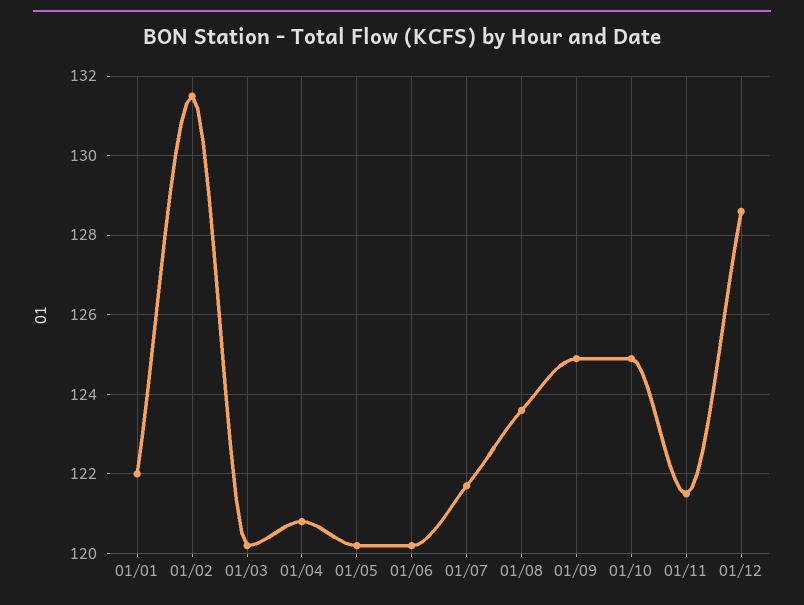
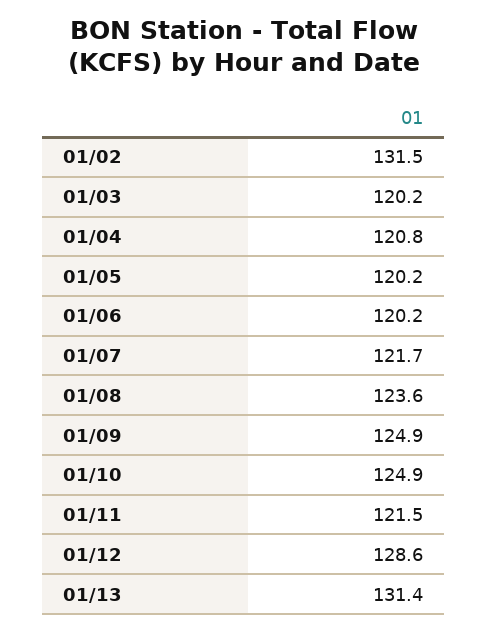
01/01: 122 -> none
01/13: none -> 131.4

